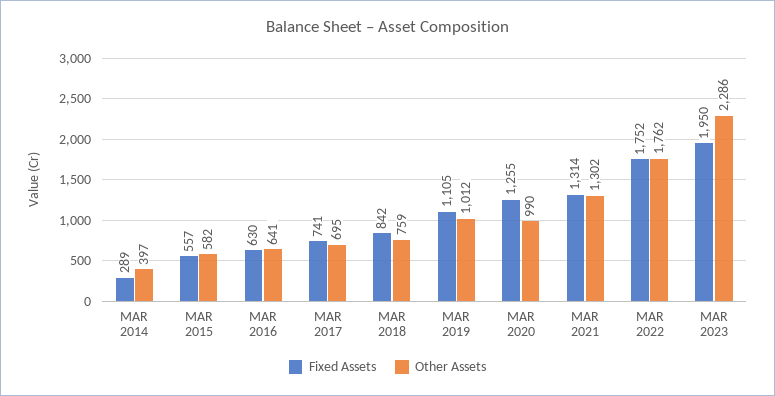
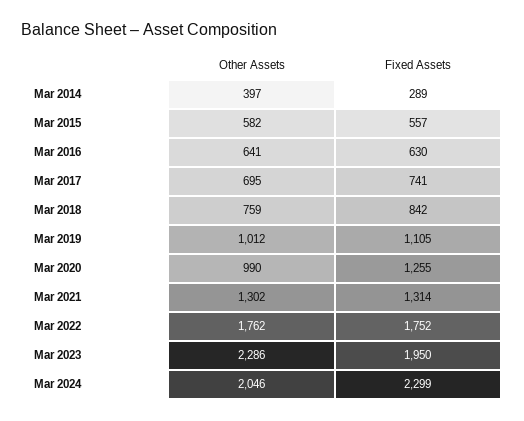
Other Assets, Mar 2024: none -> 2046
Fixed Assets, Mar 2024: none -> 2299

